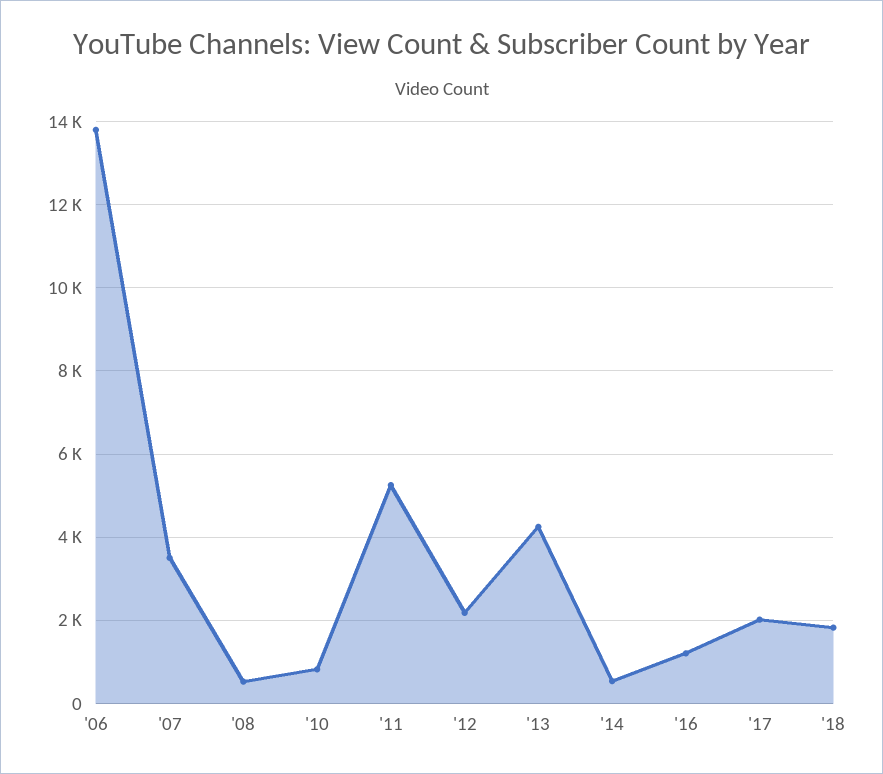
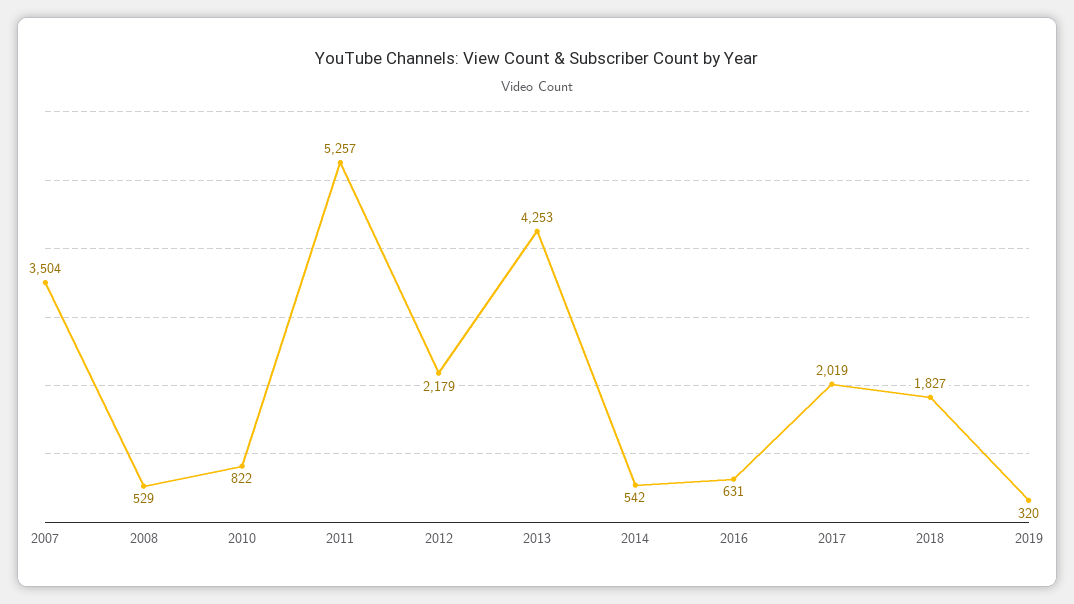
'06: 13800 -> none
'16: 1200 -> 631
2019: none -> 320

